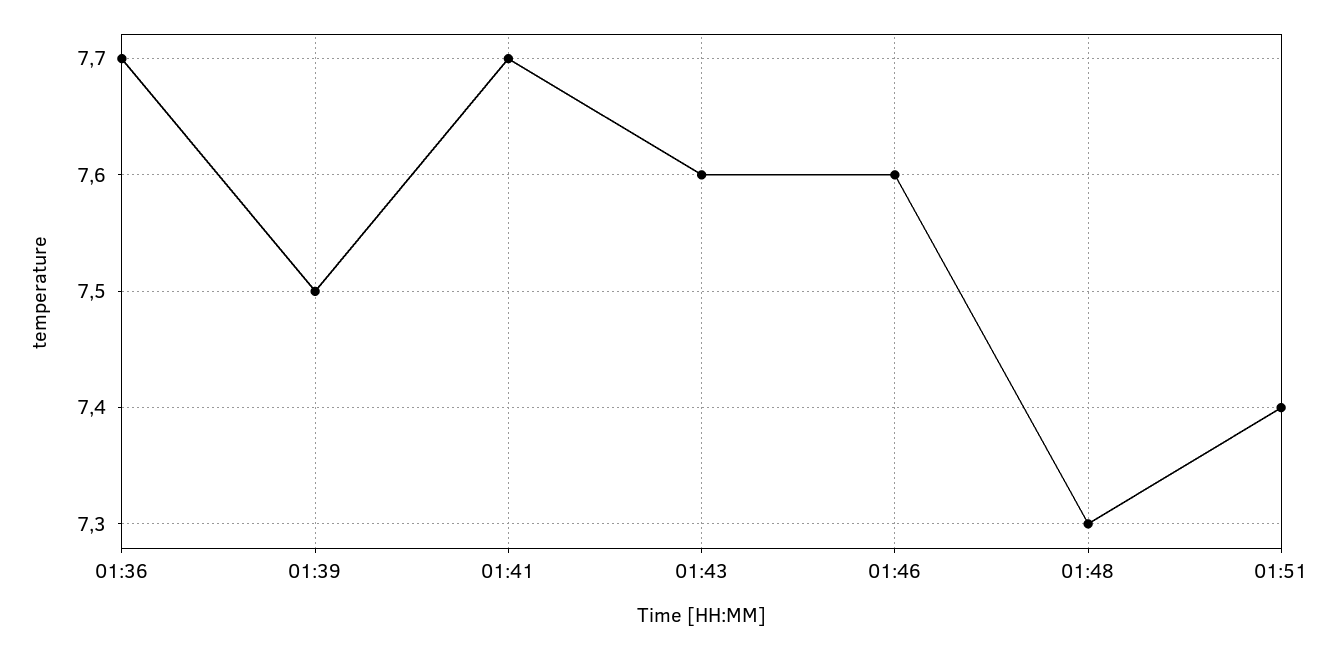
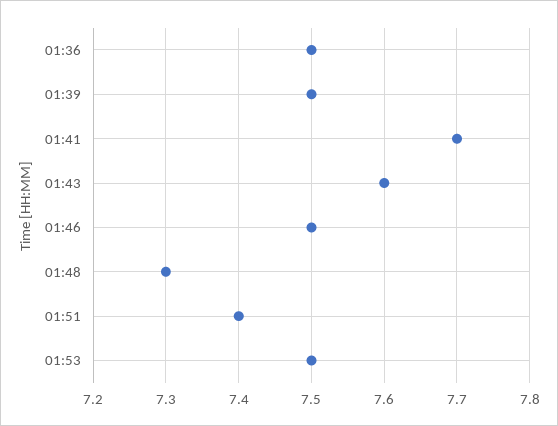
01:36: 7.7 -> 7.5
01:46: 7.6 -> 7.5
01:53: none -> 7.5

